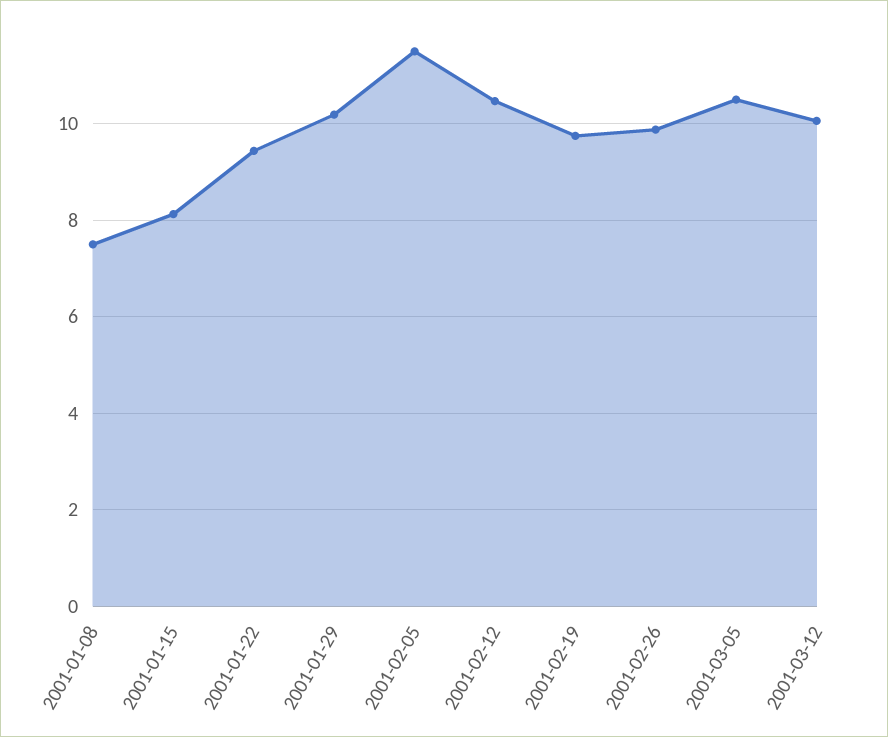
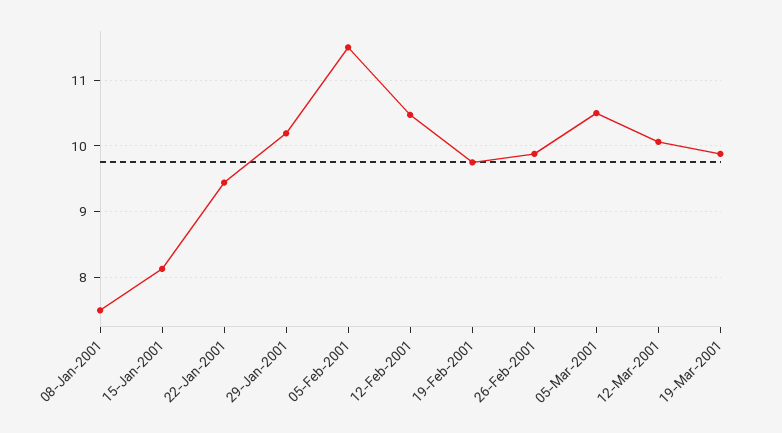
19-Mar-2001: none -> 9.9

